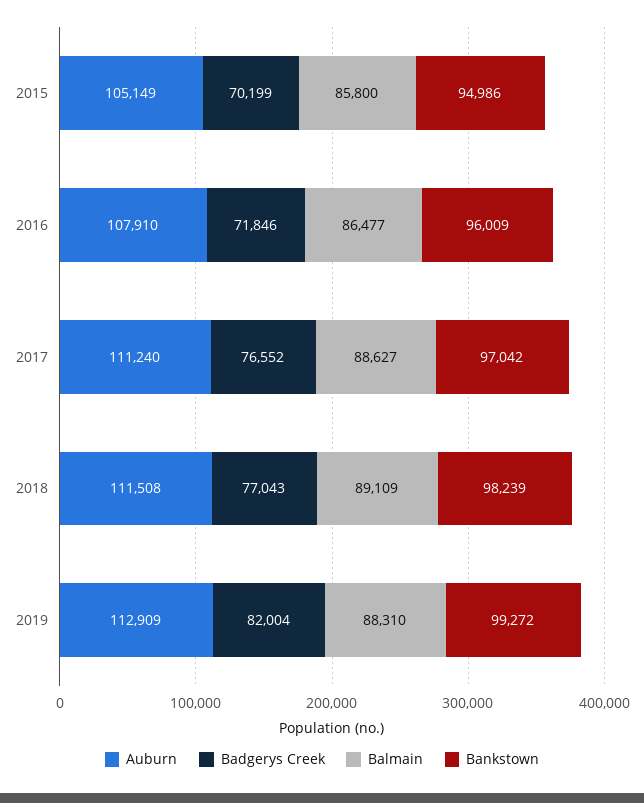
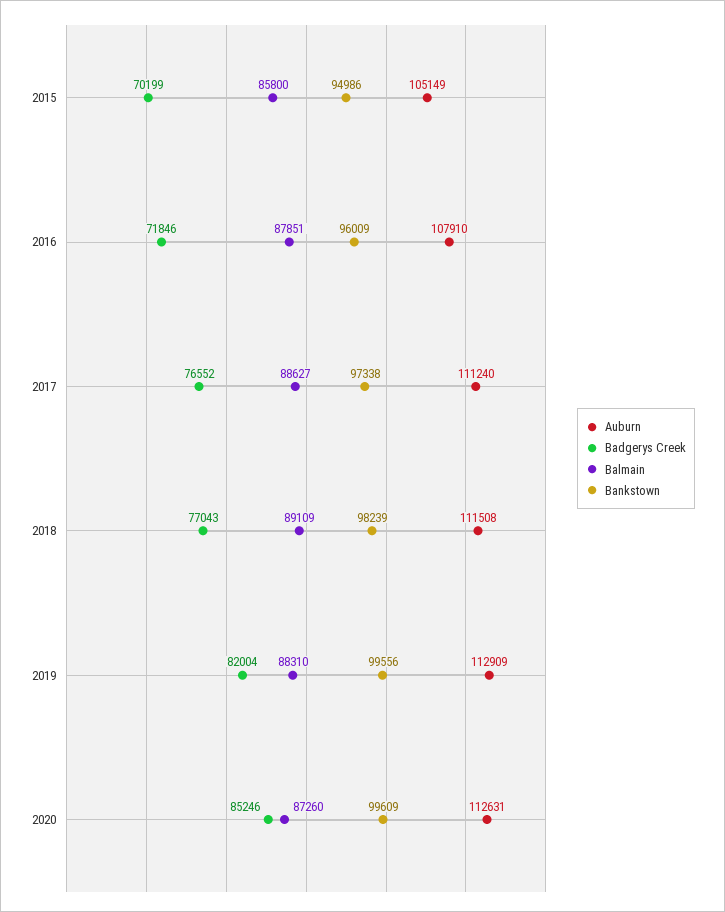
Balmain, 2016: 86477 -> 87851
Bankstown, 2017: 97042 -> 97338
Bankstown, 2019: 99272 -> 99556
Auburn, 2020: none -> 112631
Badgerys Creek, 2020: none -> 85246
Balmain, 2020: none -> 87260
Bankstown, 2020: none -> 99609

